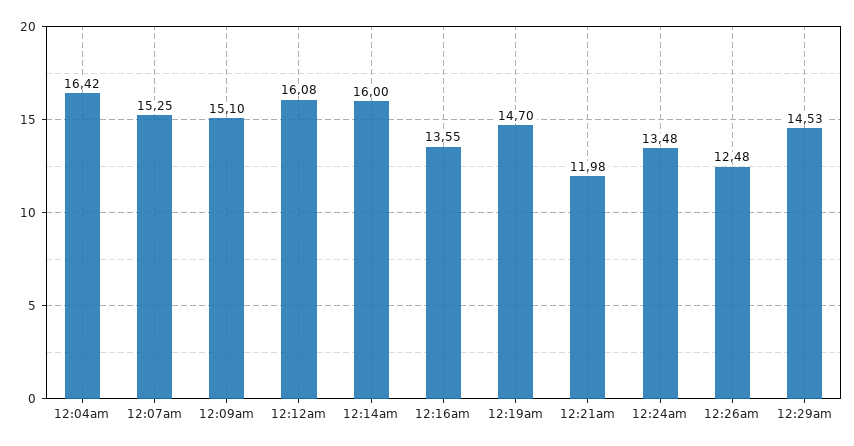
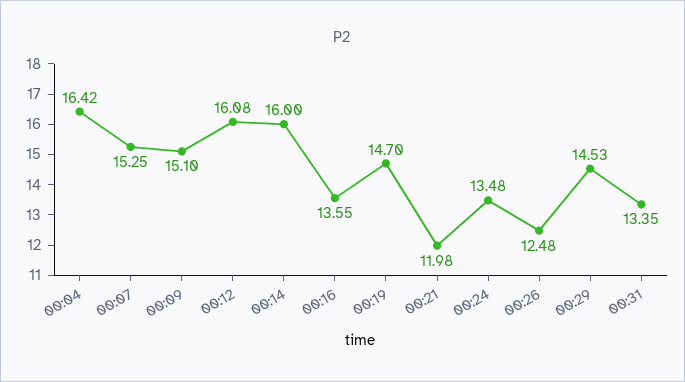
00:31: none -> 13.35

